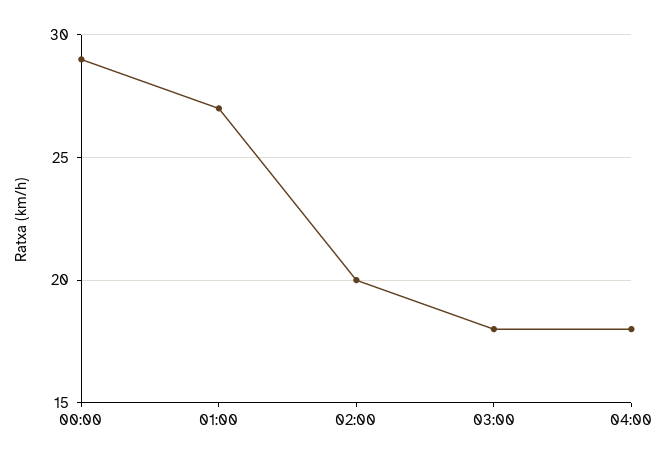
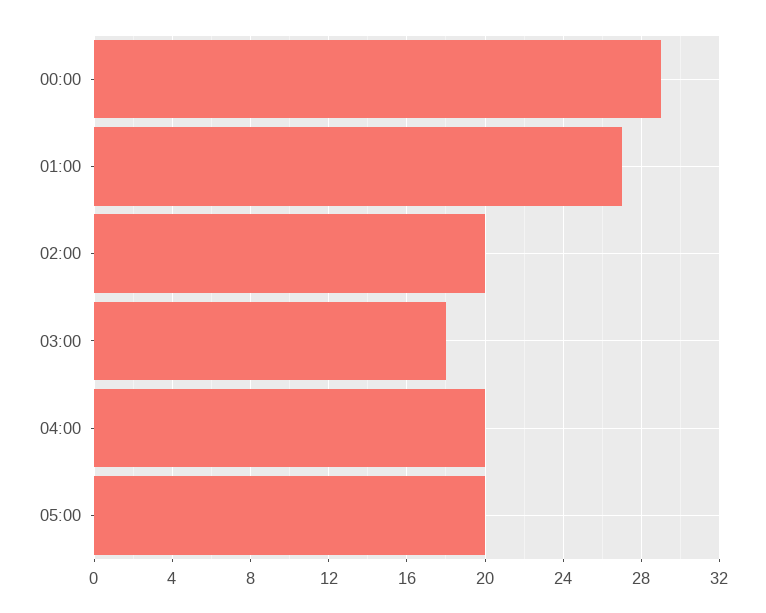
04:00: 18 -> 20
05:00: none -> 20

